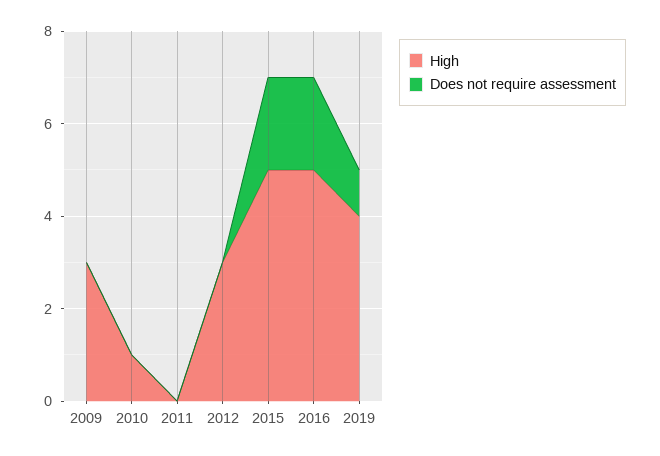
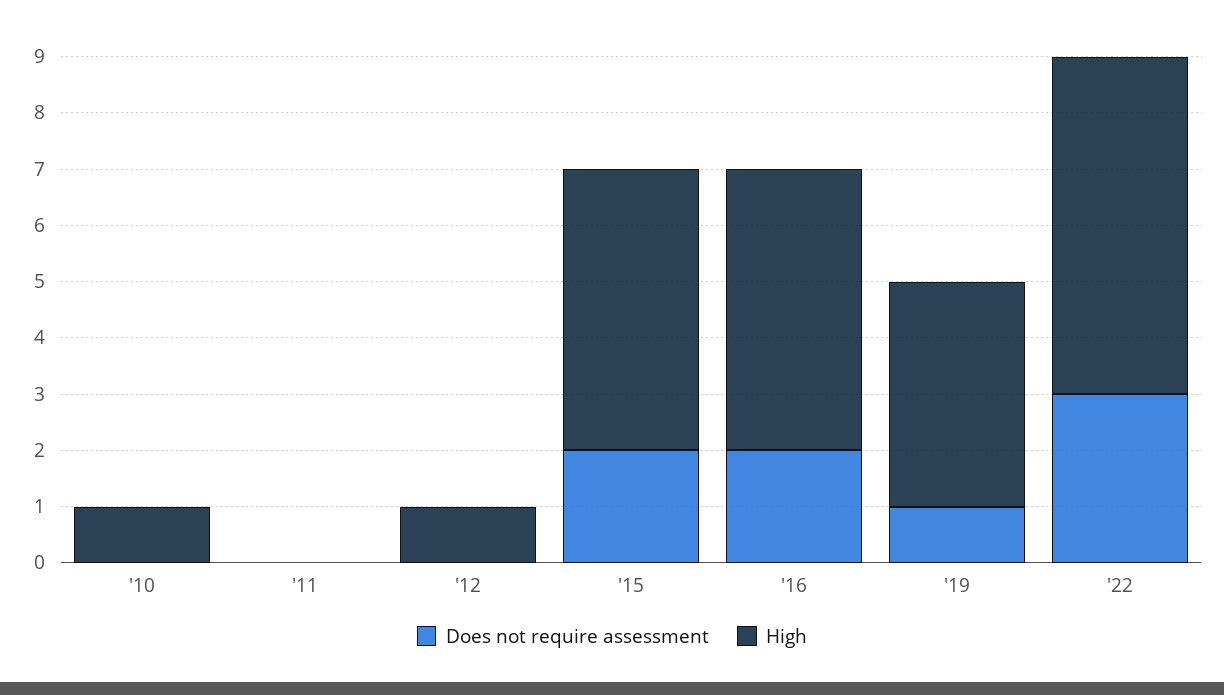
High, 2009: 3 -> none
Does not require assessment, 2009: 0 -> none
High, 2012: 3 -> 1
Does not require assessment, '22: none -> 3
High, '22: none -> 6

